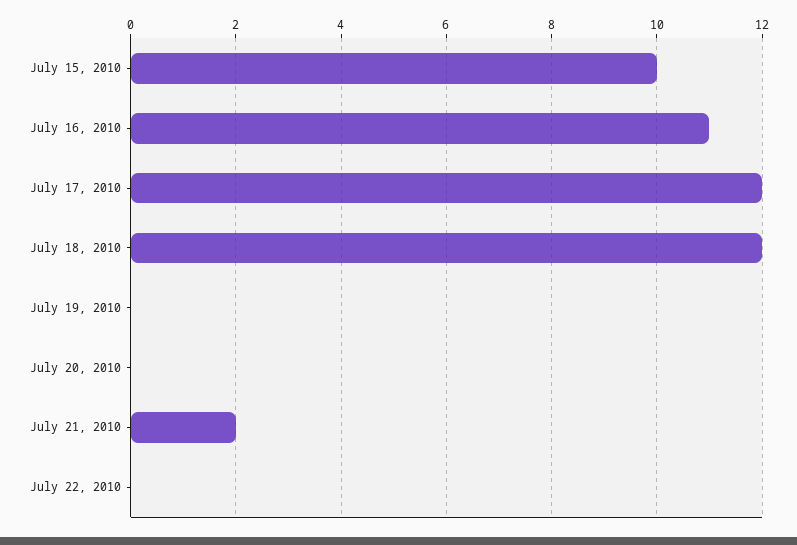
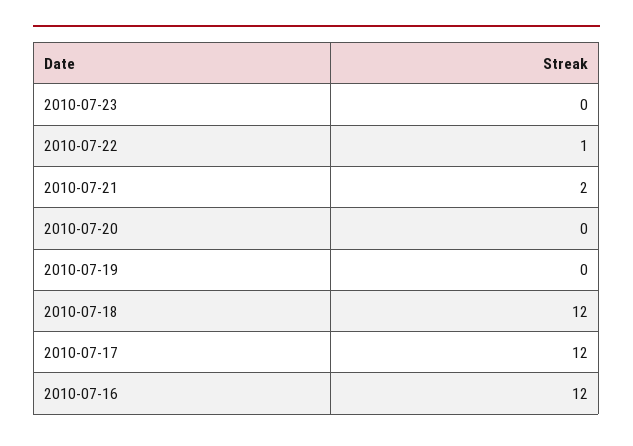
July 15, 2010: 10 -> none
July 16, 2010: 11 -> 12
July 22, 2010: 0 -> 1
2010-07-23: none -> 0

